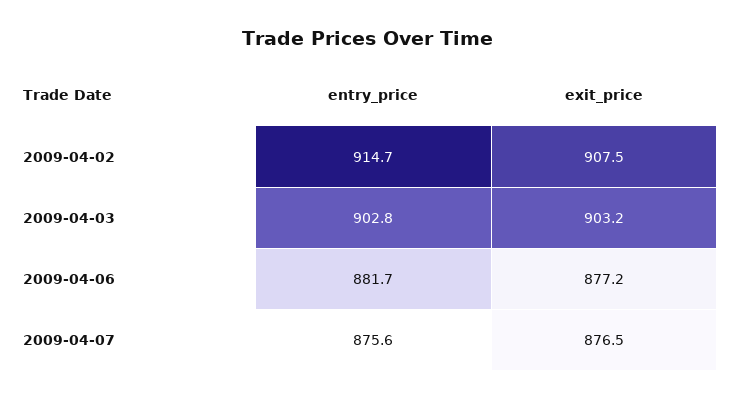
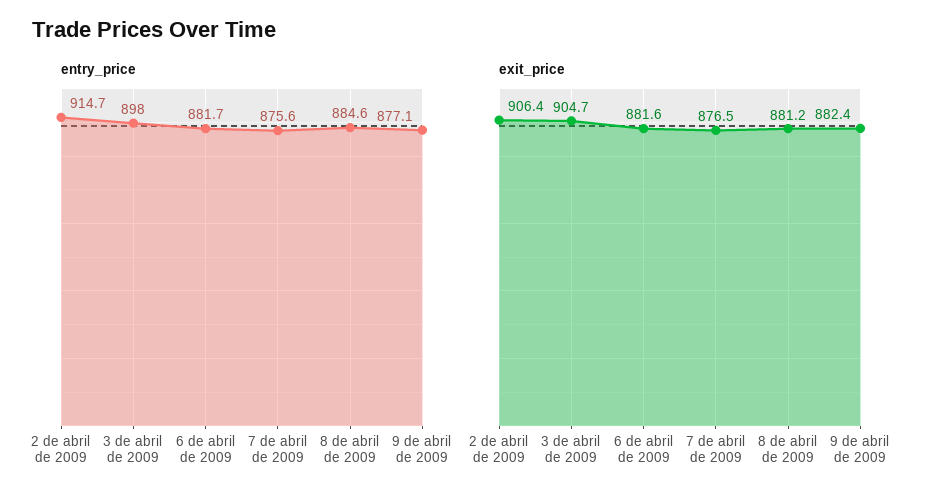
exit_price, 2009-04-02: 907.5 -> 906.4
entry_price, 2009-04-03: 902.8 -> 898
exit_price, 2009-04-03: 903.2 -> 904.7
exit_price, 2009-04-06: 877.2 -> 881.6
entry_price, 8 de abril de 2009: none -> 884.6
entry_price, 9 de abril de 2009: none -> 877.1
exit_price, 8 de abril de 2009: none -> 881.2
exit_price, 9 de abril de 2009: none -> 882.4

